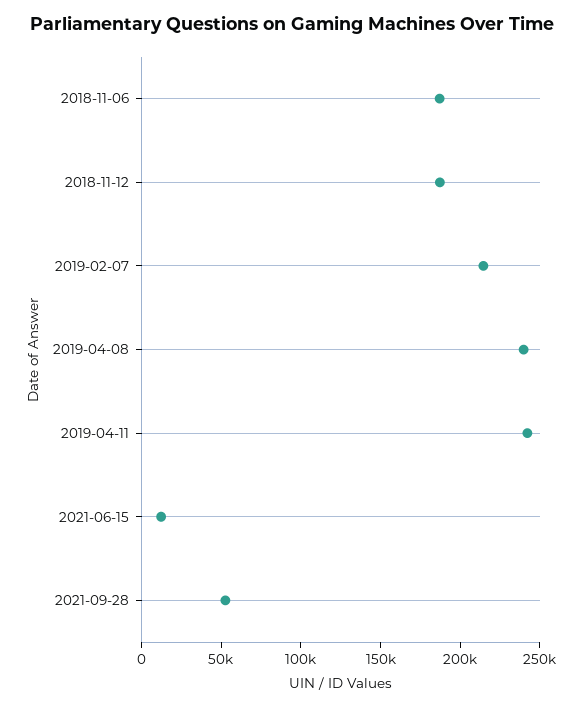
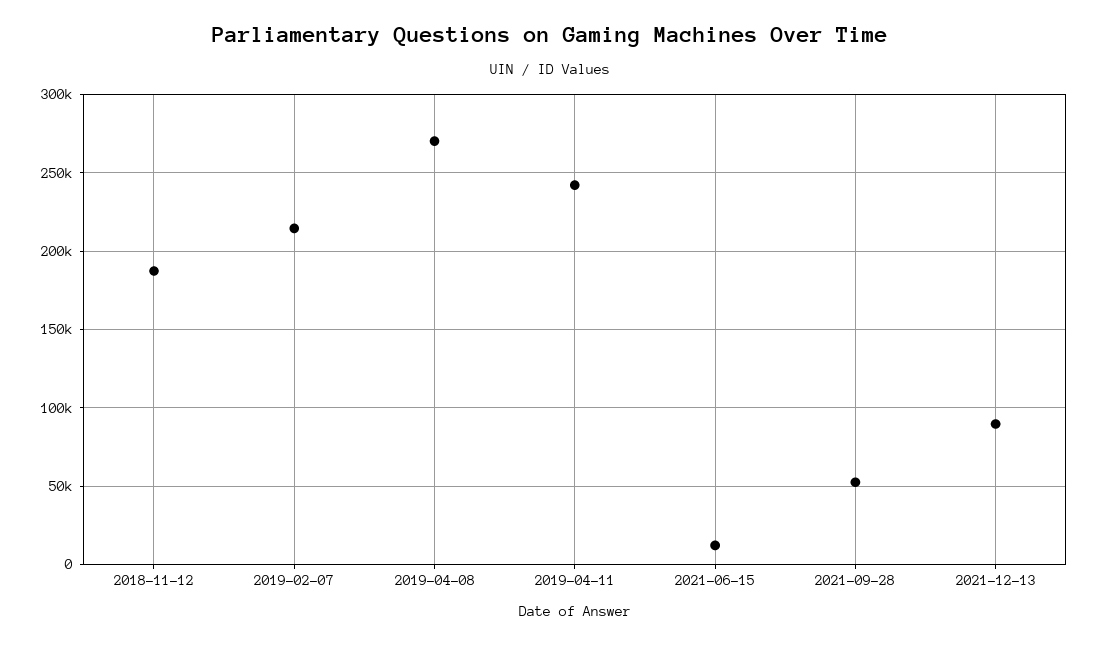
2018-11-06: 190000 -> none
2019-04-08: 240000 -> 270000
2021-12-13: none -> 90000

